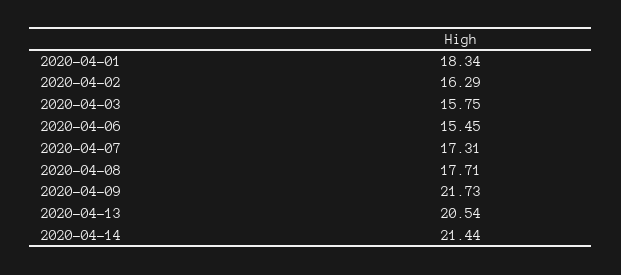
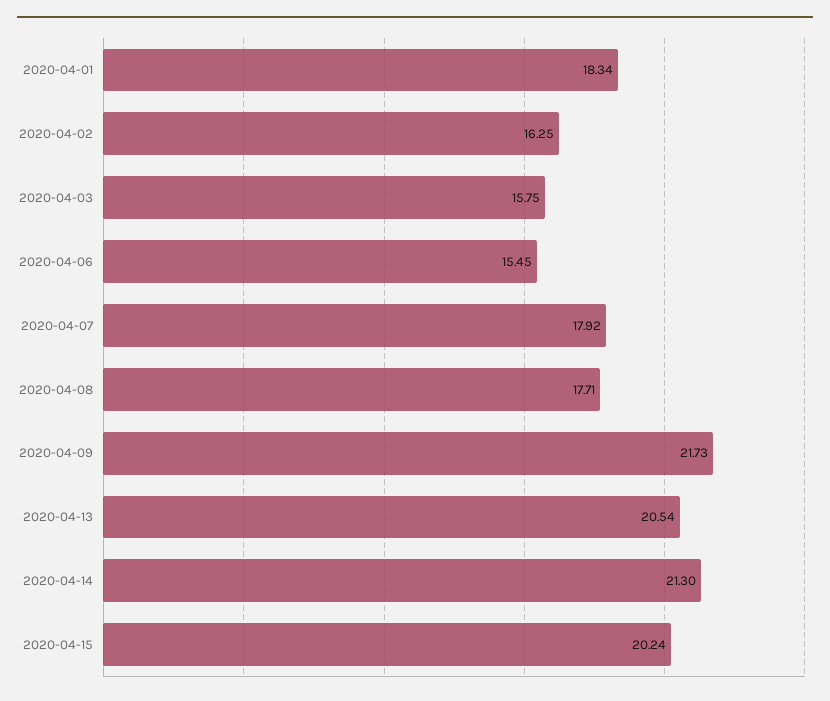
2020-04-02: 16.29 -> 16.25
2020-04-07: 17.31 -> 17.92
2020-04-14: 21.44 -> 21.3
2020-04-15: none -> 20.24

